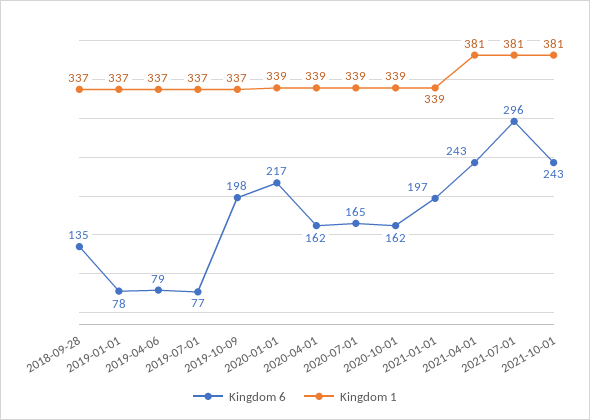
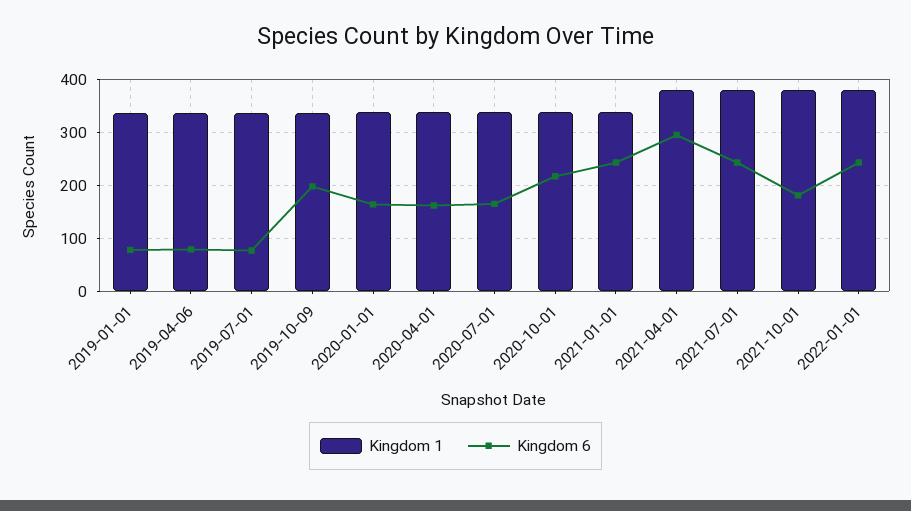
Kingdom 6, 2018-09-28: 135 -> none
Kingdom 1, 2018-09-28: 337 -> none
Kingdom 6, 2020-01-01: 217 -> 160
Kingdom 6, 2020-10-01: 162 -> 220
Kingdom 6, 2021-01-01: 197 -> 240
Kingdom 6, 2021-04-01: 243 -> 300
Kingdom 6, 2021-07-01: 296 -> 240
Kingdom 6, 2021-10-01: 243 -> 180
Kingdom 1, 2022-01-01: none -> 380
Kingdom 6, 2022-01-01: none -> 240

